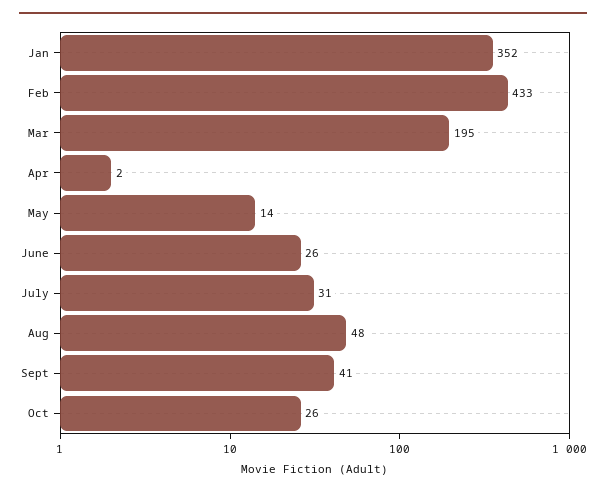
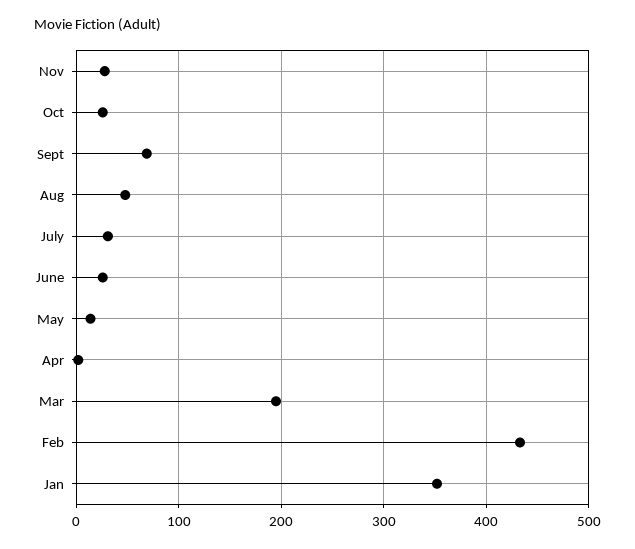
Sept: 41 -> 70
Nov: none -> 30

